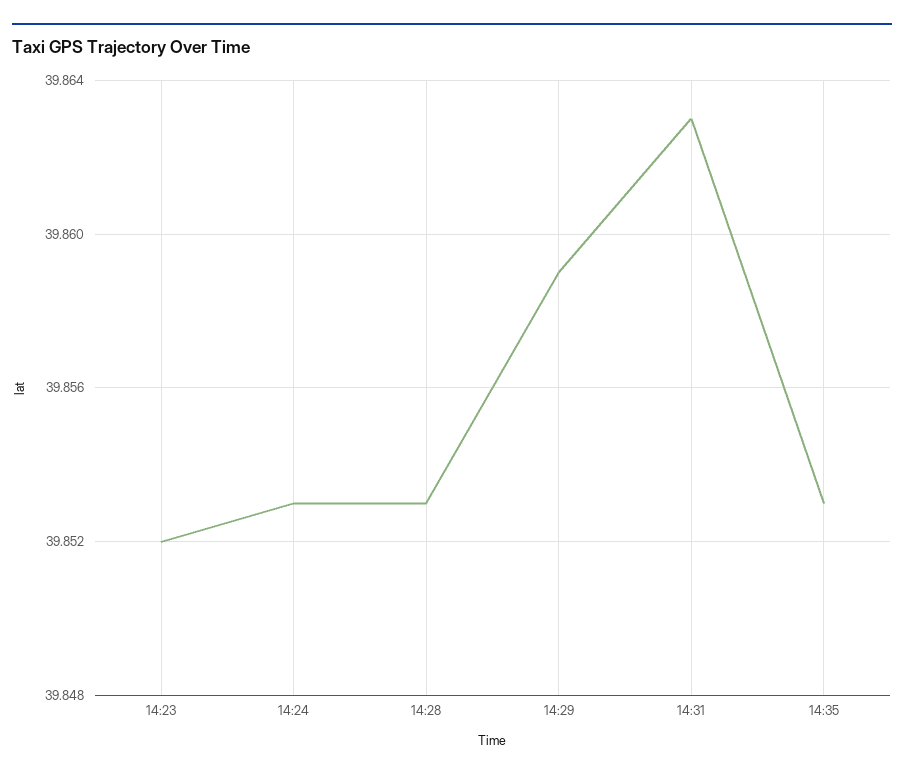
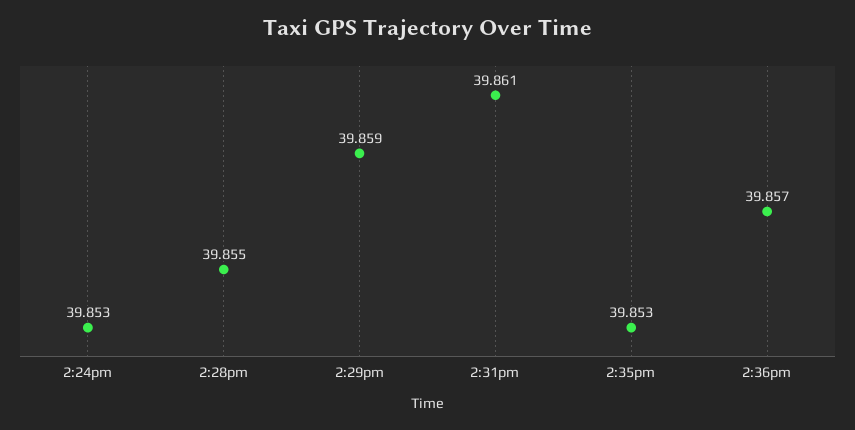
14:23: 39.852 -> none
14:28: 39.853 -> 39.855
14:31: 39.863 -> 39.861
2:36pm: none -> 39.857

